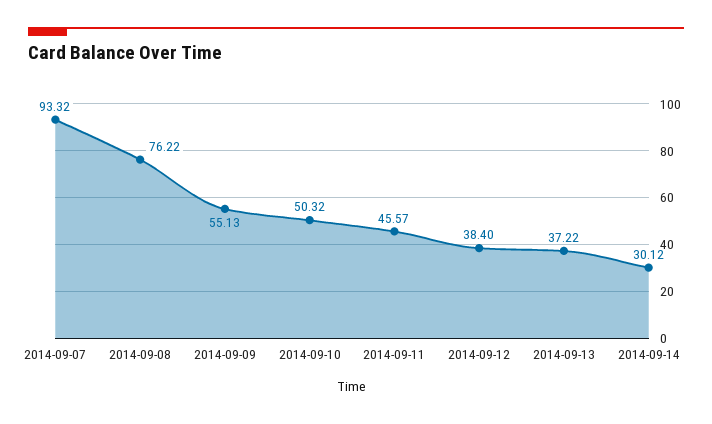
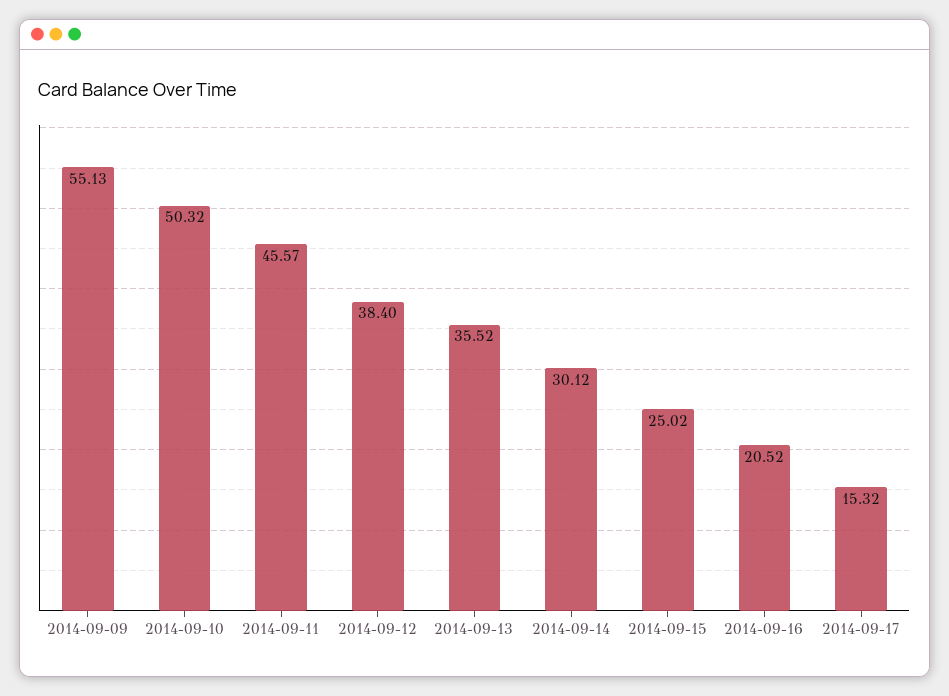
2014-09-07: 93.32 -> none
2014-09-08: 76.22 -> none
2014-09-13: 37.22 -> 35.52
2014-09-15: none -> 25.02
2014-09-16: none -> 20.52
2014-09-17: none -> 15.32

